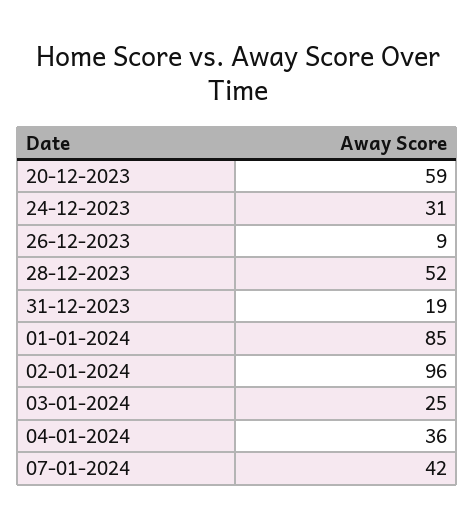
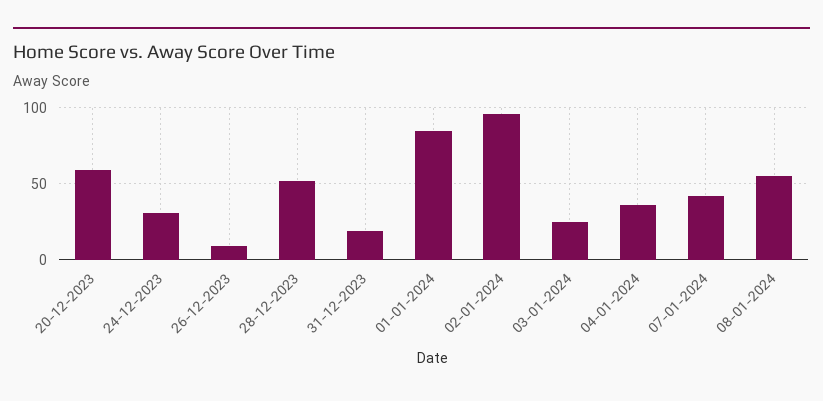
08-01-2024: none -> 55

